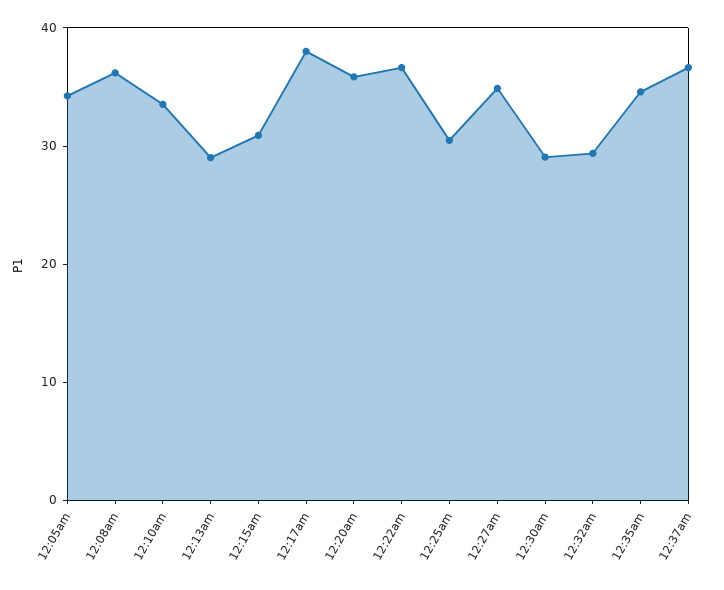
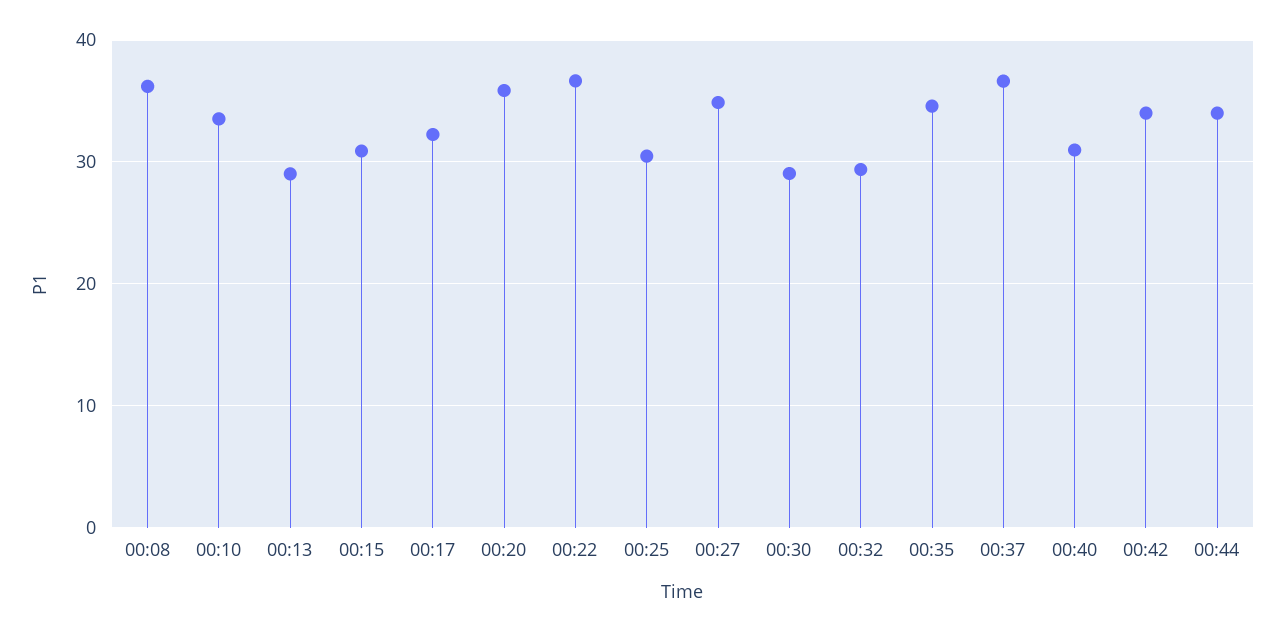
12:05am: 34 -> none
12:17am: 38 -> 32
00:40: none -> 31
00:42: none -> 34
00:44: none -> 34

